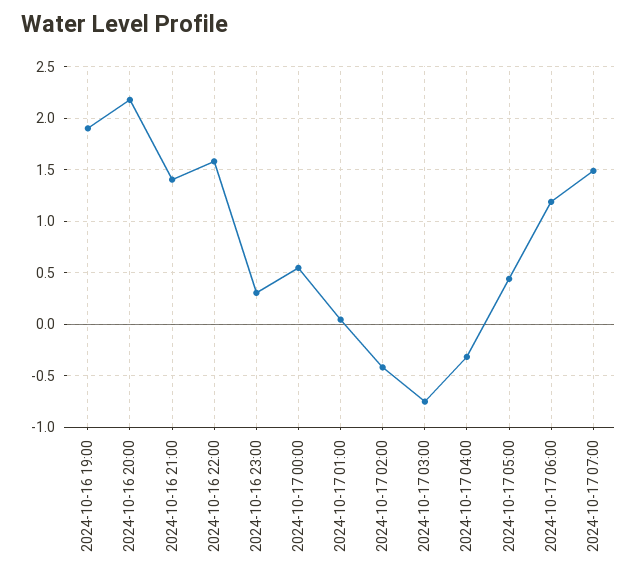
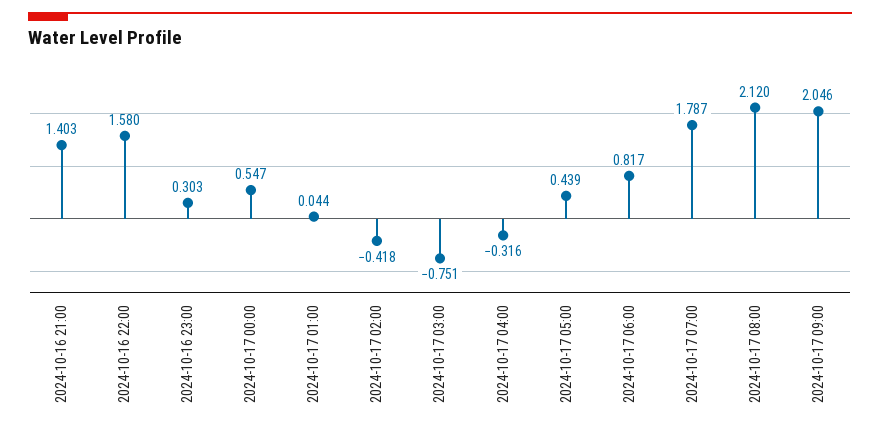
2024-10-16 19:00: 1.9 -> none
2024-10-16 20:00: 2.2 -> none
2024-10-17 06:00: 1.2 -> 0.817
2024-10-17 07:00: 1.5 -> 1.787
2024-10-17 08:00: none -> 2.12
2024-10-17 09:00: none -> 2.046

